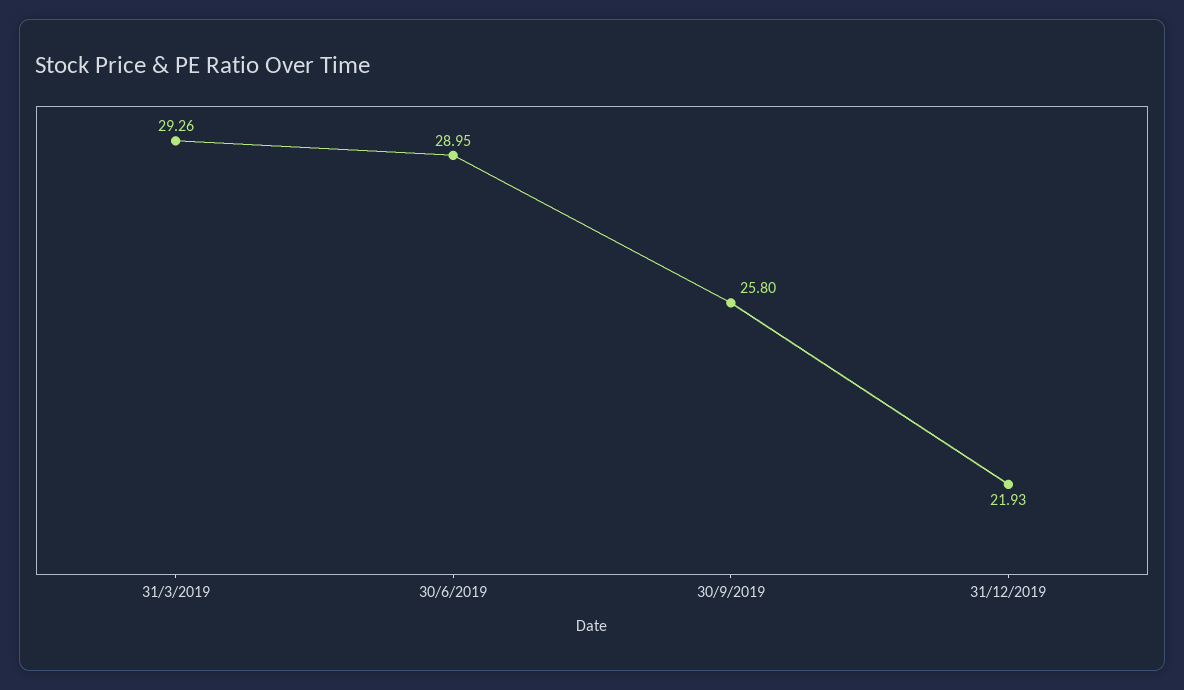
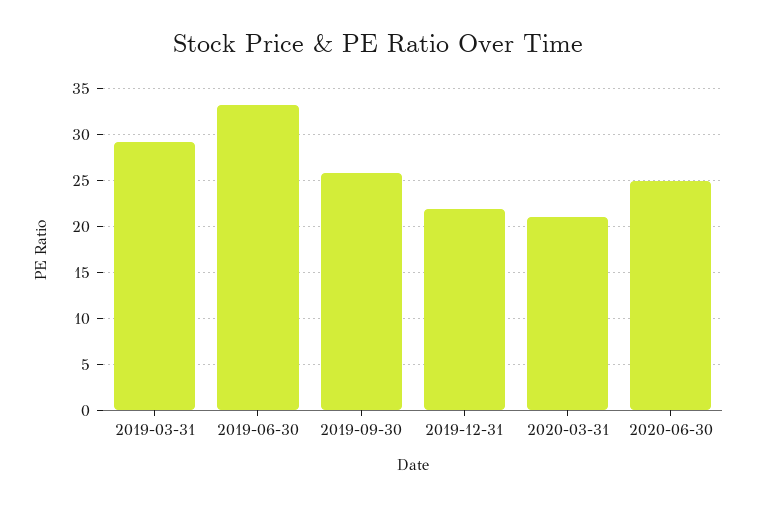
30/6/2019: 28.95 -> 33
2020-03-31: none -> 21
2020-06-30: none -> 25

